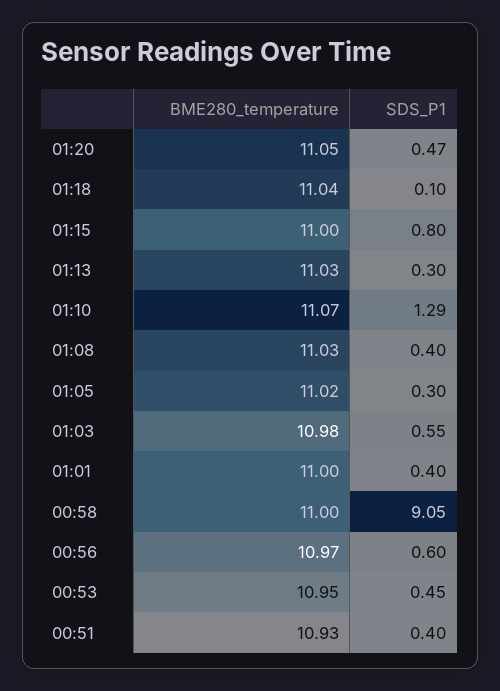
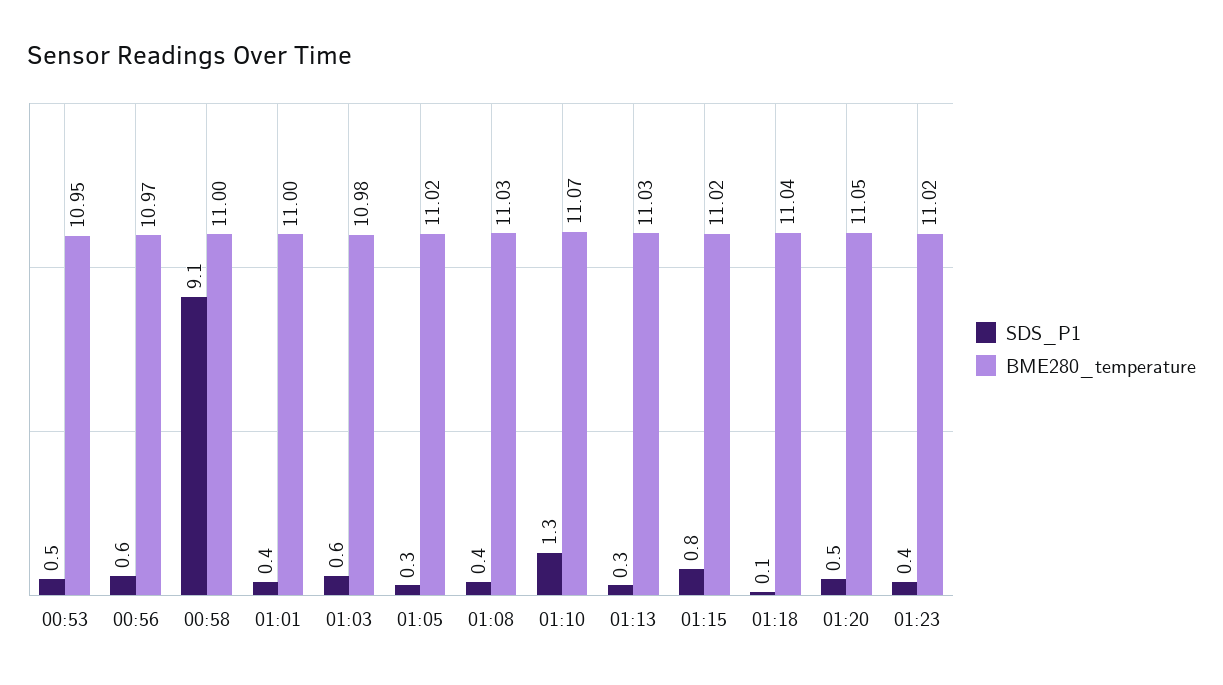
BME280_temperature, 01:15: 11 -> 11.02
BME280_temperature, 00:51: 10.93 -> none
SDS_P1, 00:51: 0.4 -> none
SDS_P1, 01:23: none -> 0.4
BME280_temperature, 01:23: none -> 11.02

